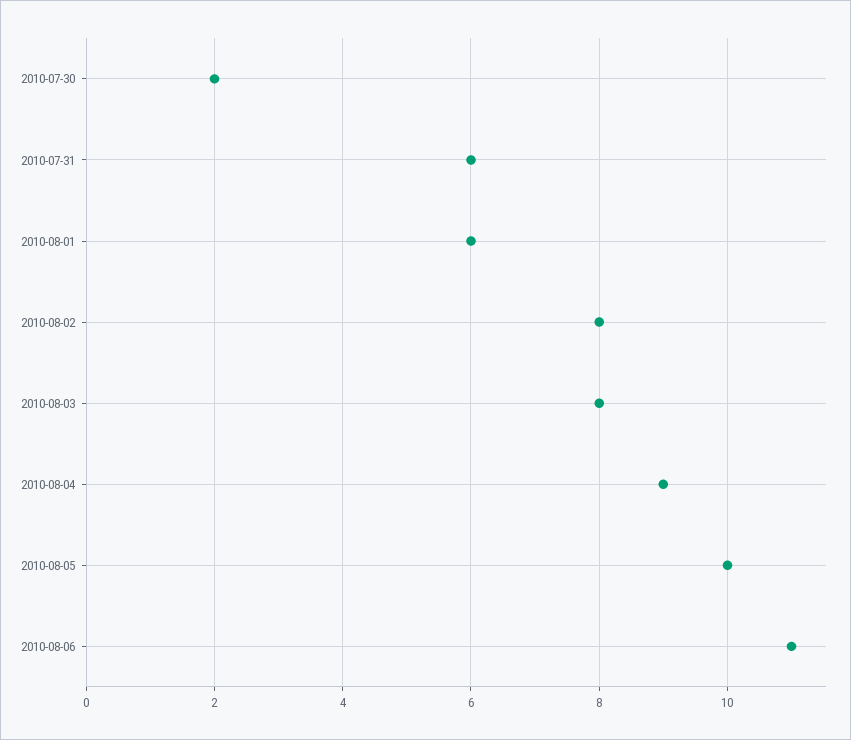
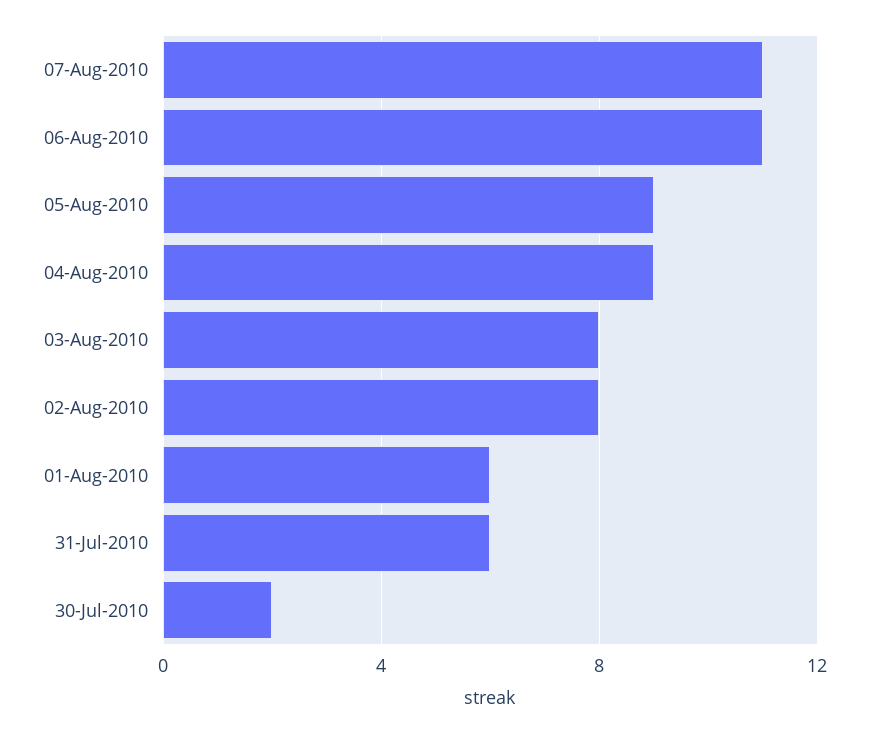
2010-08-05: 10 -> 9
07-Aug-2010: none -> 11

